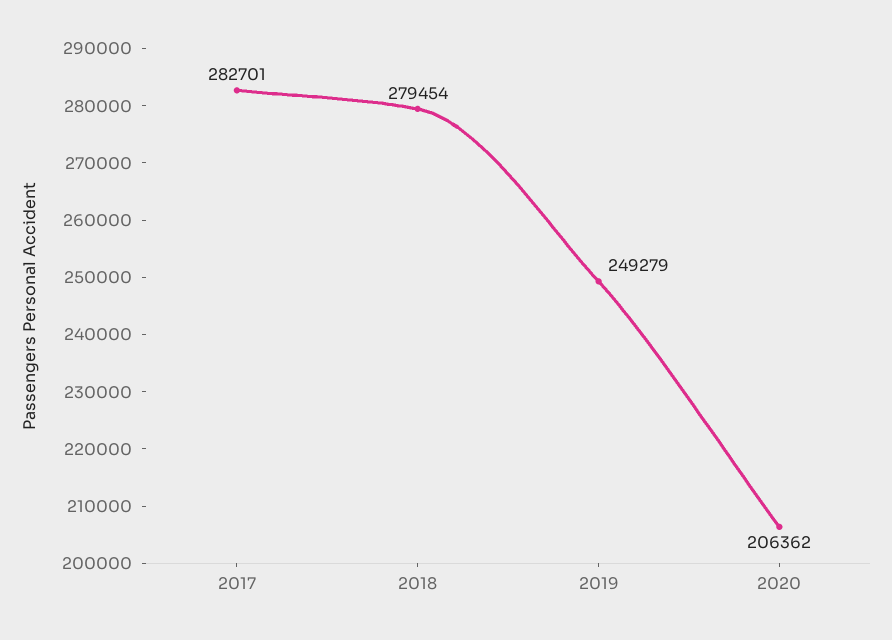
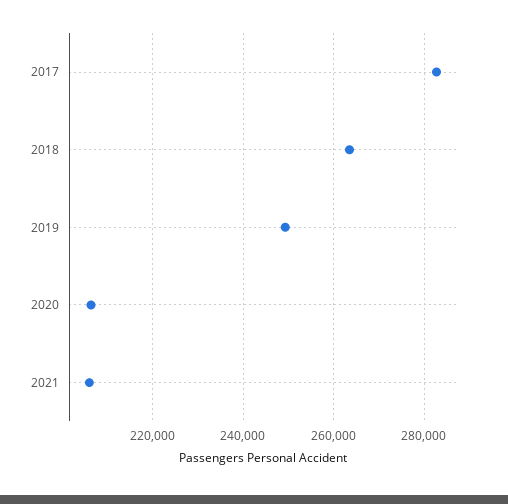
2018: 279454 -> 264000
2021: none -> 206000

